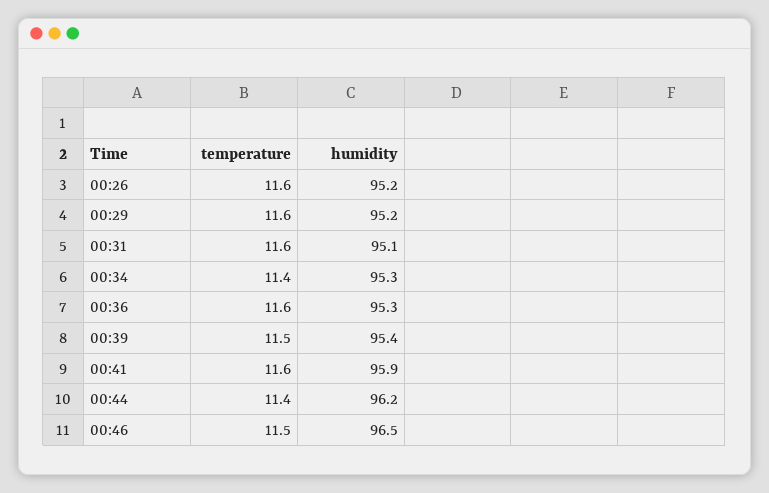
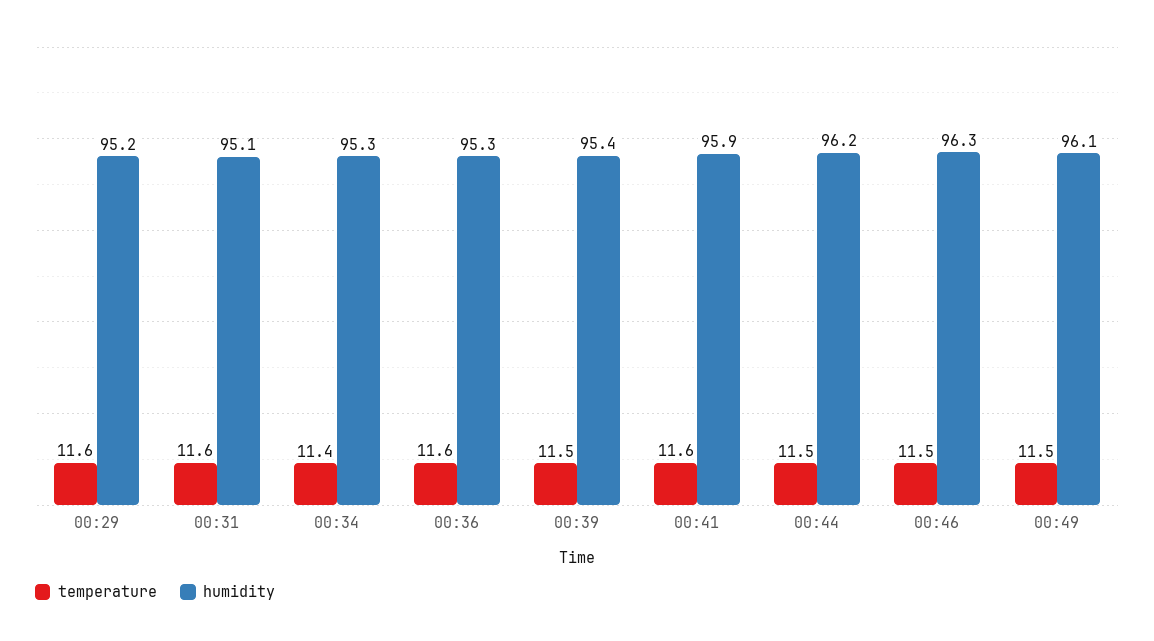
temperature, 00:26: 11.6 -> none
humidity, 00:26: 95.2 -> none
temperature, 00:44: 11.4 -> 11.5
humidity, 00:46: 96.5 -> 96.3
temperature, 00:49: none -> 11.5
humidity, 00:49: none -> 96.1

